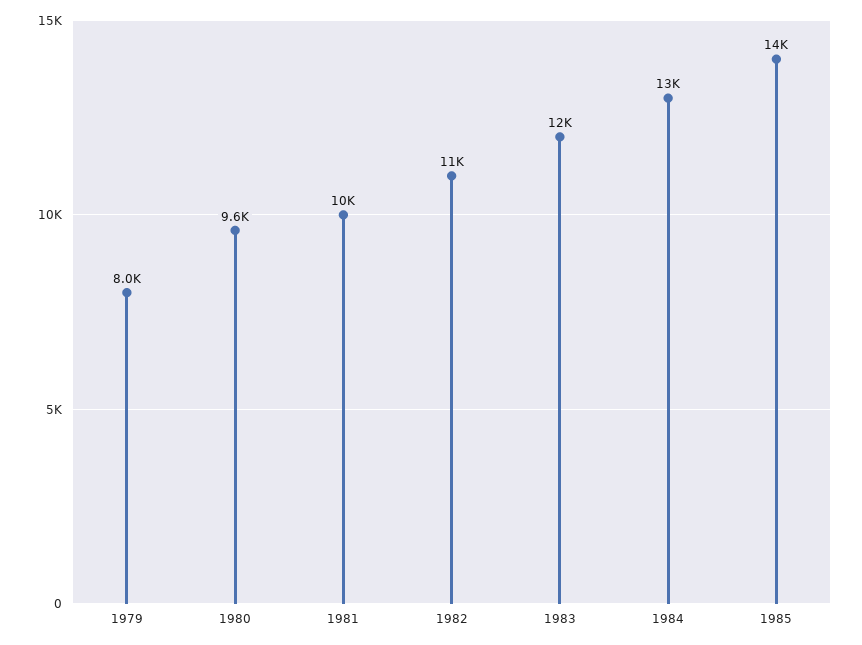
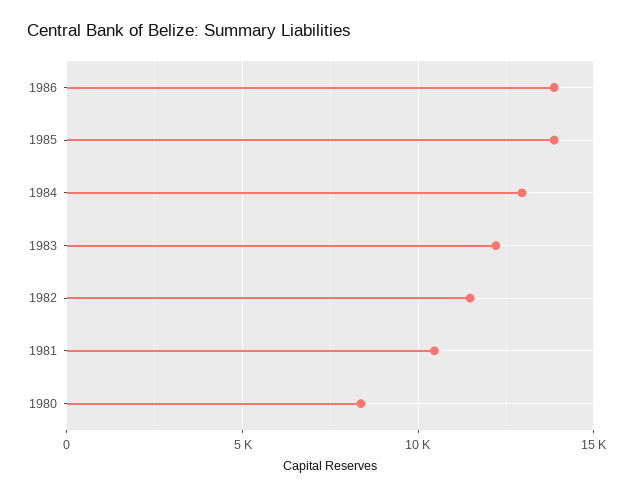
1979: 8000 -> none
1980: 9600 -> 8500
1986: none -> 14000

